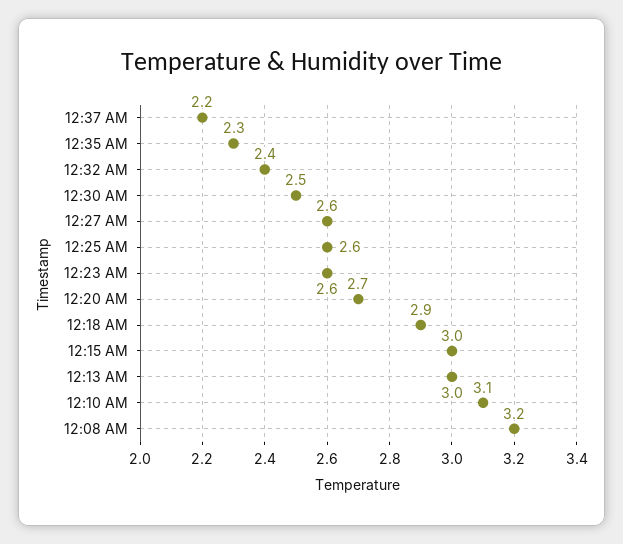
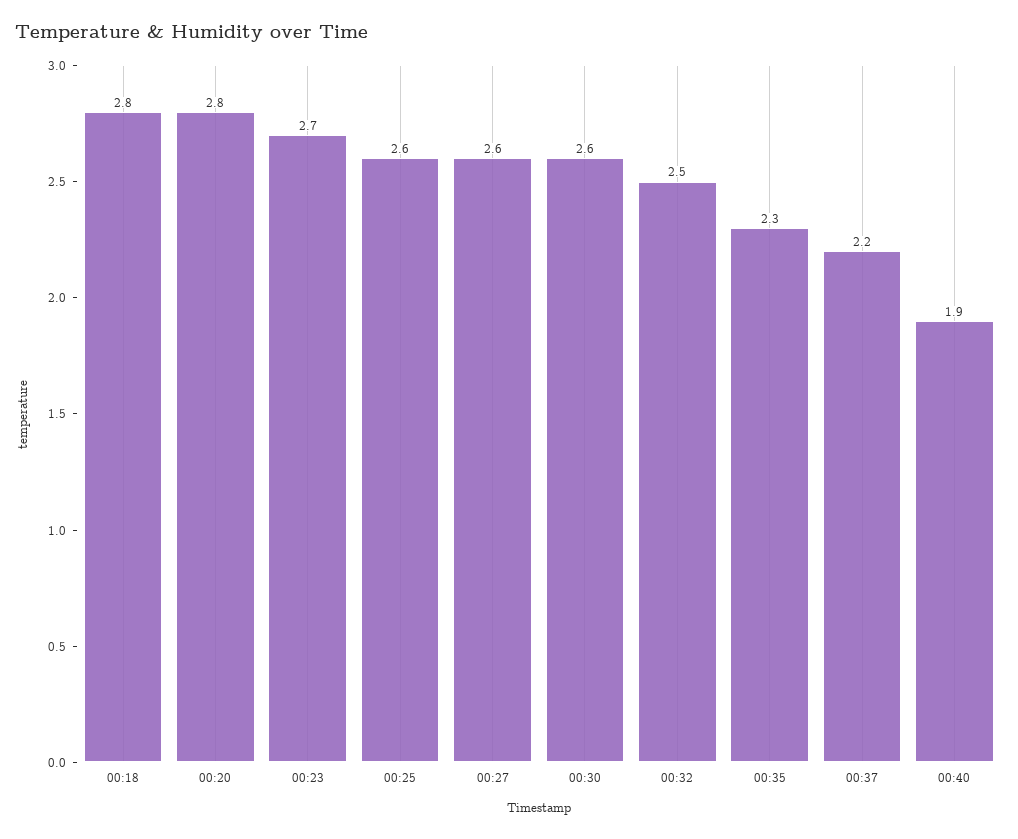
12:32 AM: 2.4 -> 2.5
12:30 AM: 2.5 -> 2.6
12:23 AM: 2.6 -> 2.7
12:20 AM: 2.7 -> 2.8
12:18 AM: 2.9 -> 2.8
12:15 AM: 3 -> none
12:13 AM: 3 -> none
12:10 AM: 3.1 -> none
12:08 AM: 3.2 -> none
00:40: none -> 1.9

